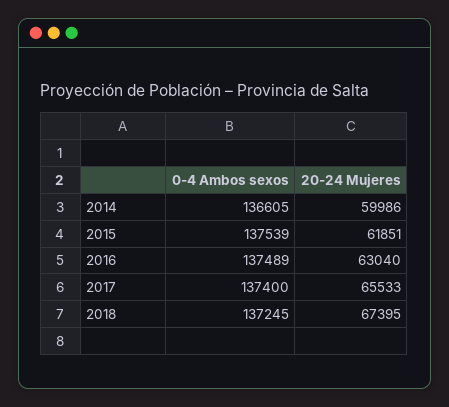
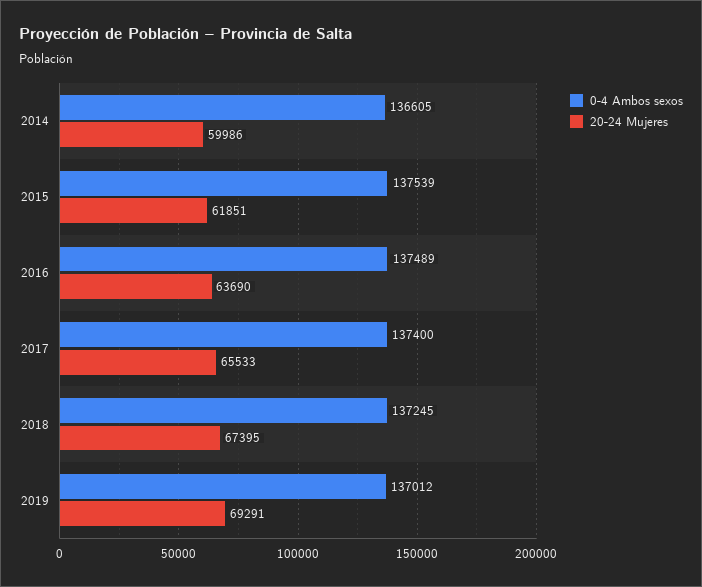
20-24 Mujeres, 2016: 63040 -> 63690
0-4 Ambos sexos, 2019: none -> 137012
20-24 Mujeres, 2019: none -> 69291

